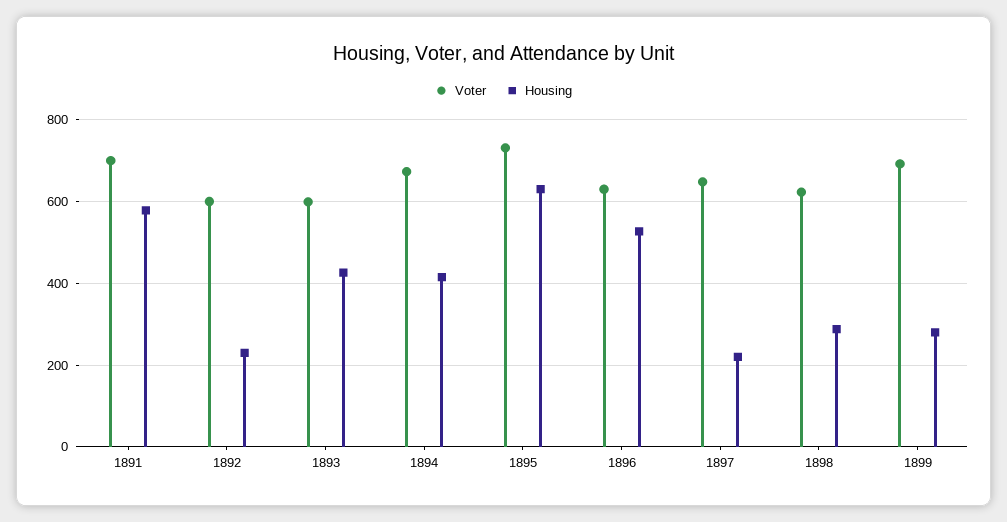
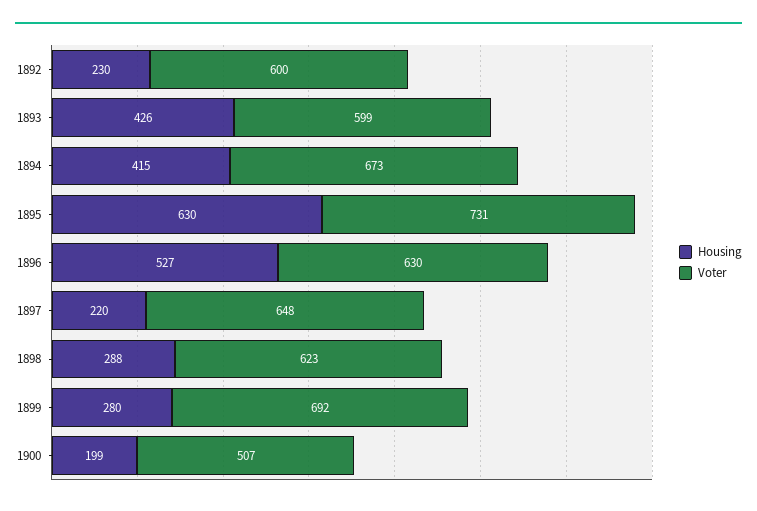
Voter, 1891: 700 -> none
Housing, 1891: 580 -> none
Housing, 1900: none -> 199
Voter, 1900: none -> 507

